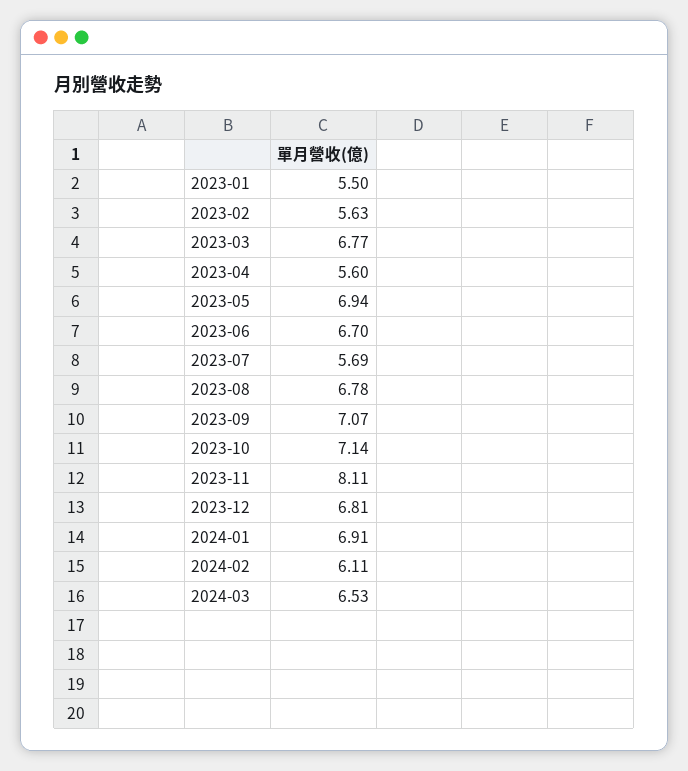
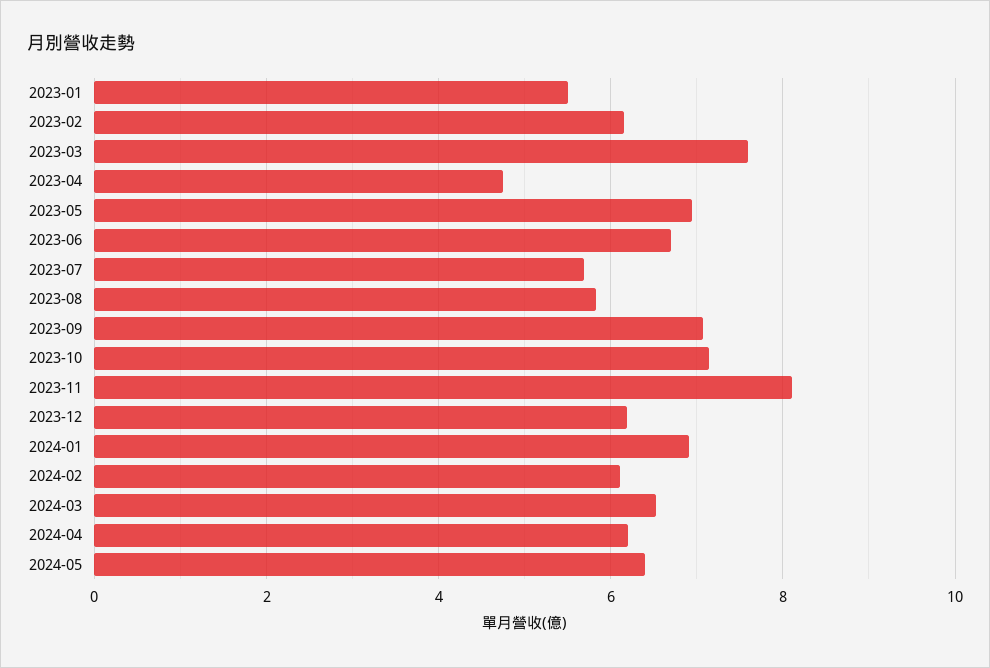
2023-02: 5.63 -> 6.2
2023-03: 6.77 -> 7.6
2023-04: 5.6 -> 4.8
2023-08: 6.78 -> 5.8
2023-12: 6.81 -> 6.2
2024-04: none -> 6.2
2024-05: none -> 6.4

